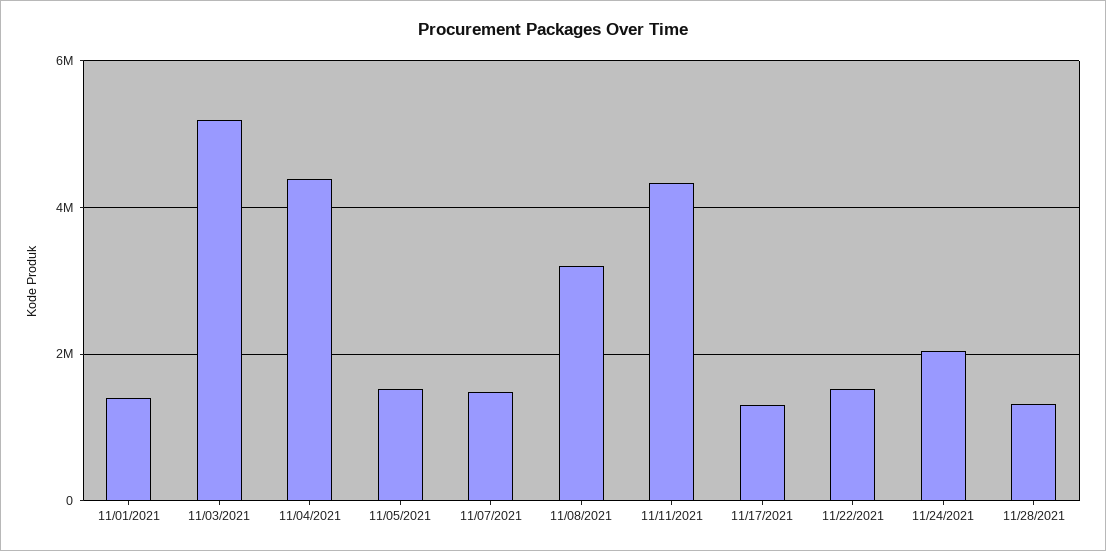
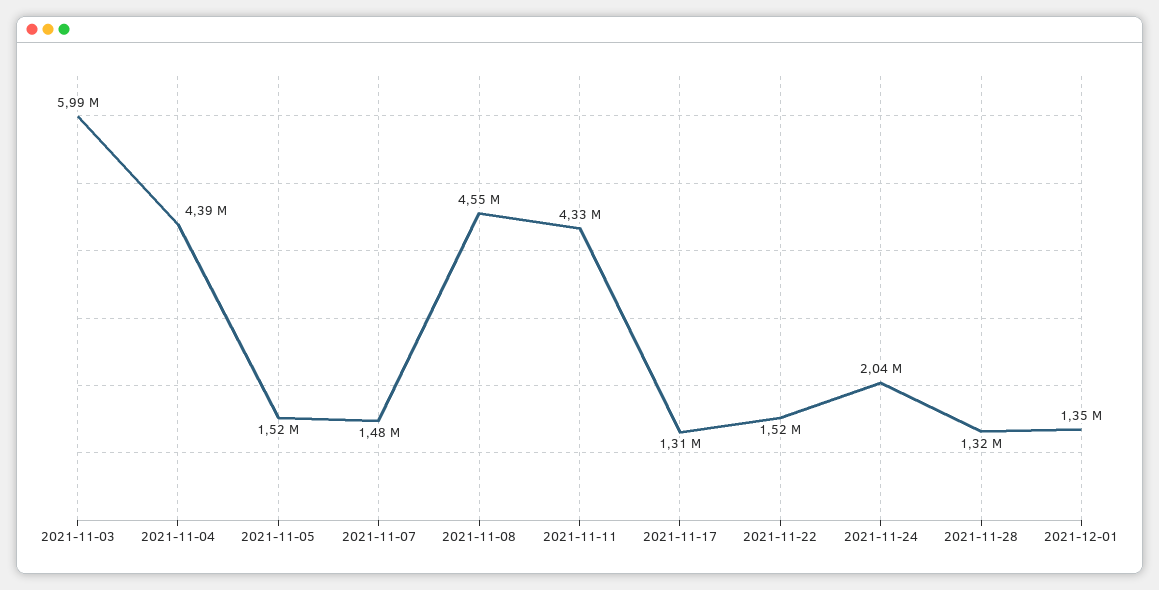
11/01/2021: 1400000 -> none
11/03/2021: 5200000 -> 5990000
11/08/2021: 3200000 -> 4550000
2021-12-01: none -> 1350000

